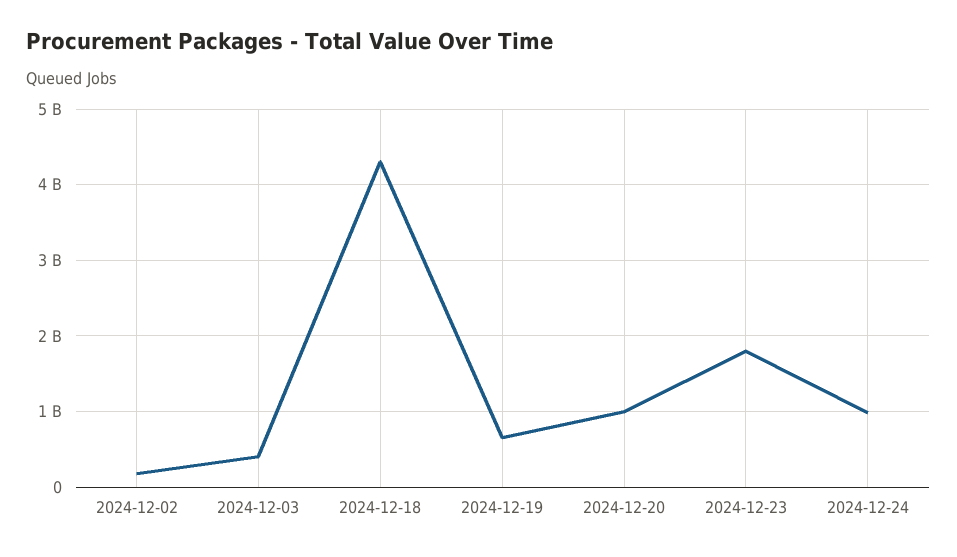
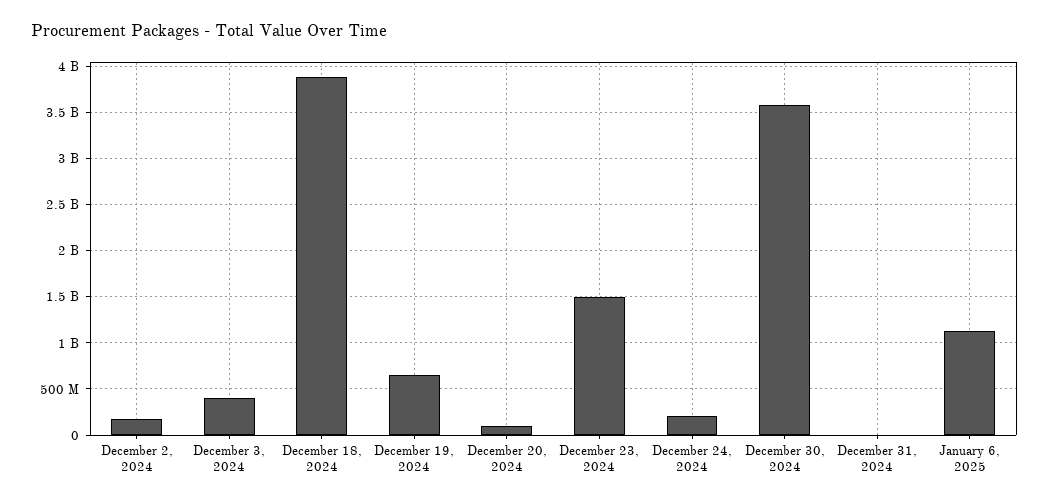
2024-12-18: 4300000000 -> 3900000000
2024-12-20: 1000000000 -> 100000000
2024-12-23: 1800000000 -> 1500000000
2024-12-24: 1000000000 -> 200000000
December 30, 2024: none -> 3600000000
December 31, 2024: none -> 0
January 6, 2025: none -> 1100000000

